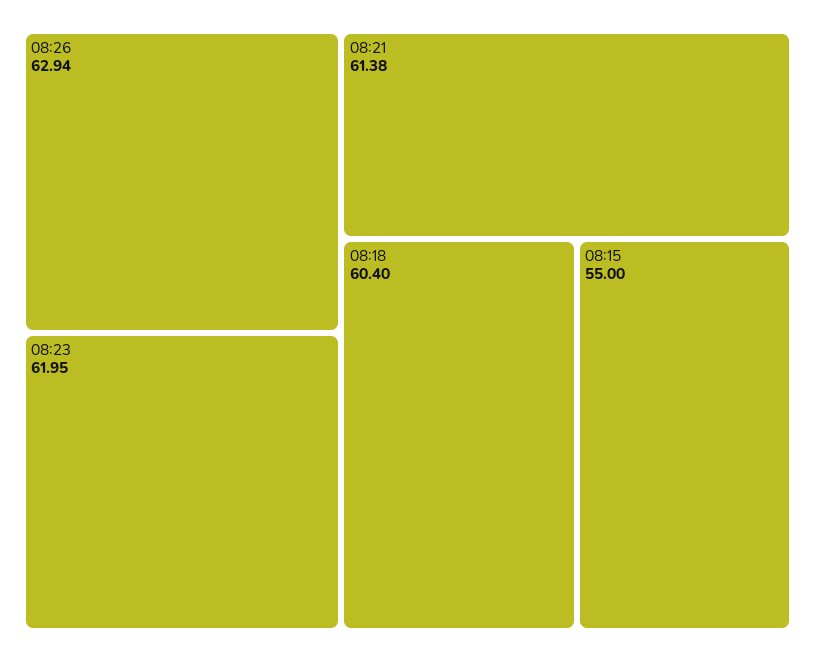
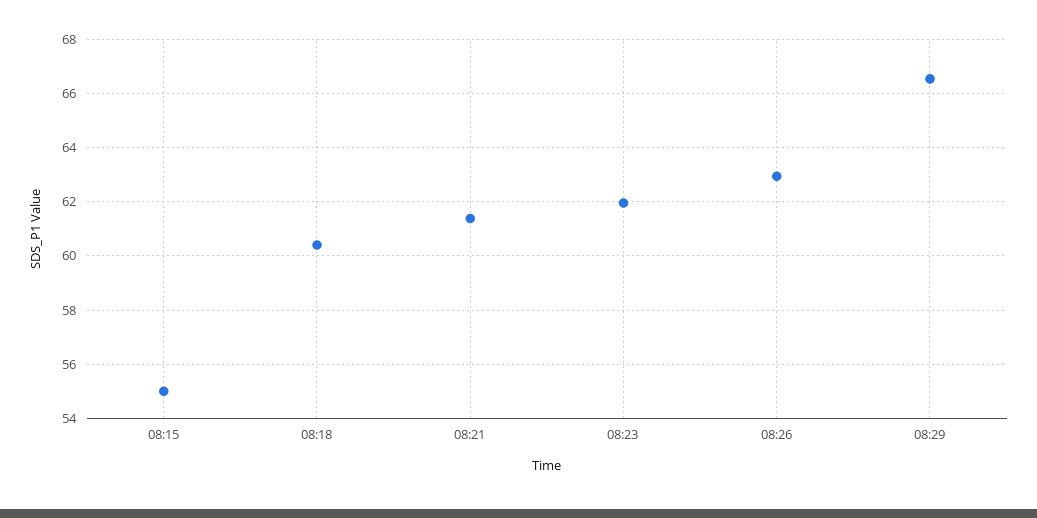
08:29: none -> 66.5

